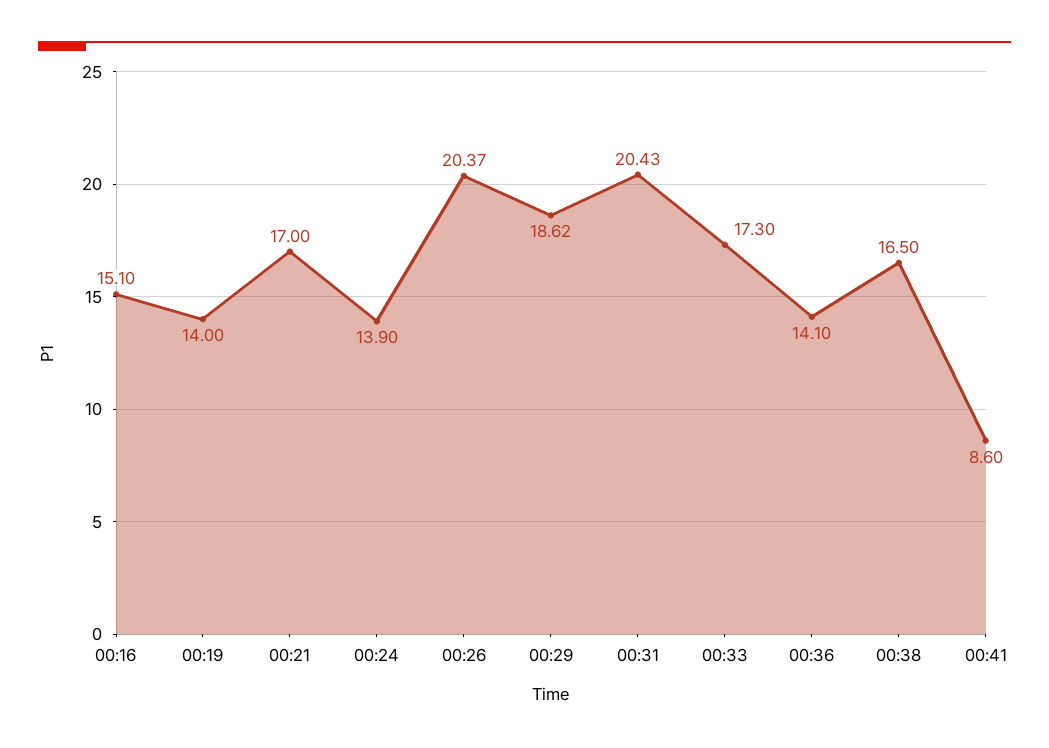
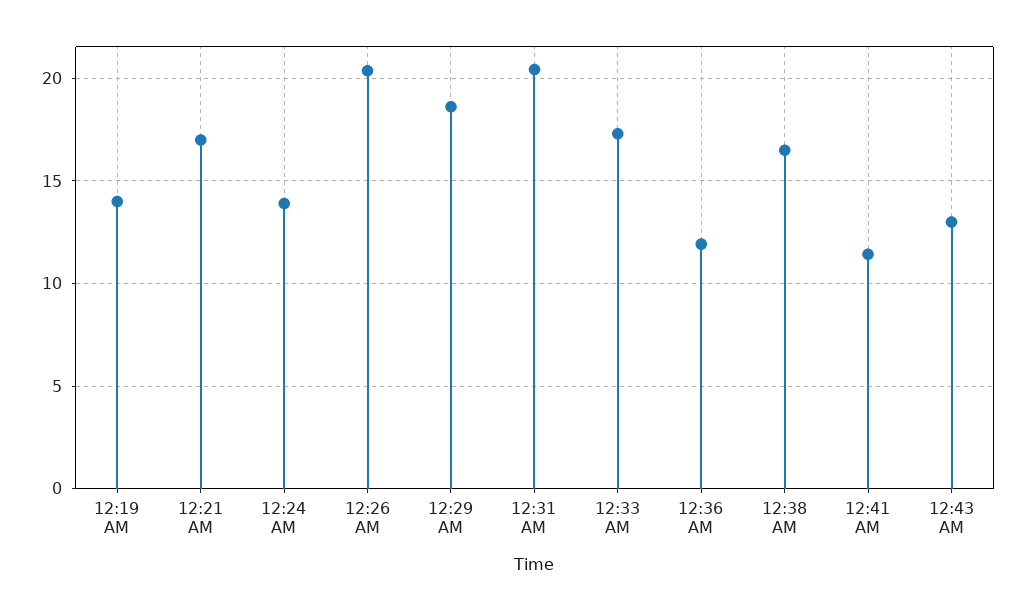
00:16: 15.1 -> none
00:36: 14.1 -> 12
00:41: 8.6 -> 11.5
12:43 AM: none -> 13

